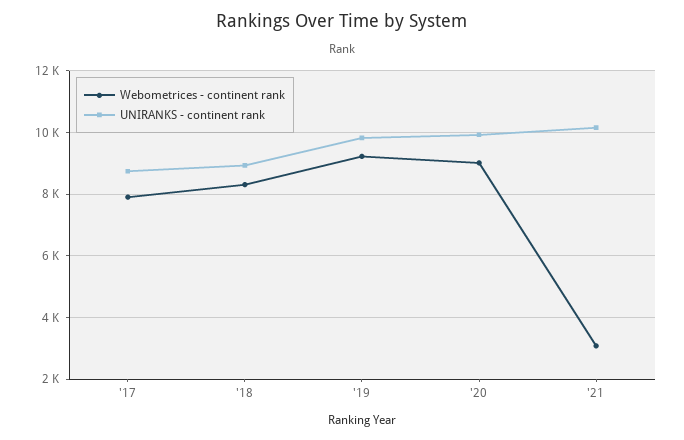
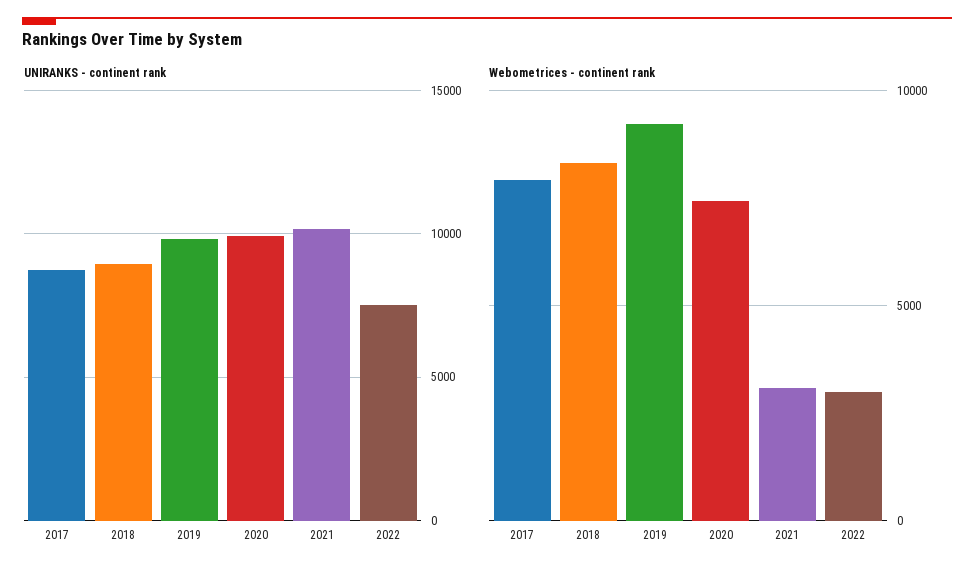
Webometrices - continent rank, '20: 9000 -> 7500
UNIRANKS - continent rank, 2022: none -> 7500
Webometrices - continent rank, 2022: none -> 3000

